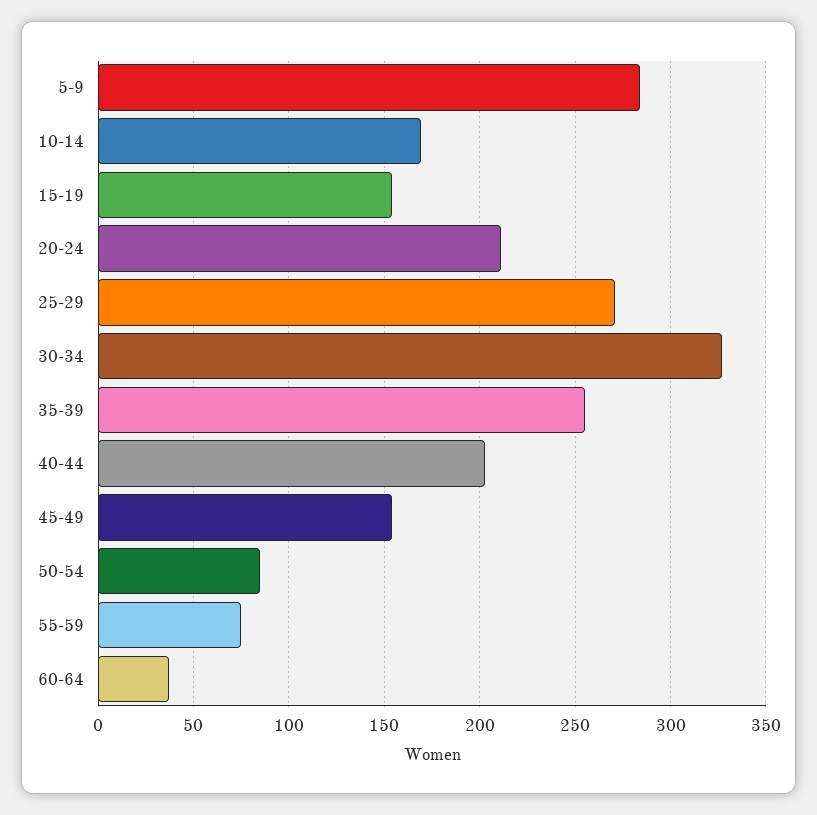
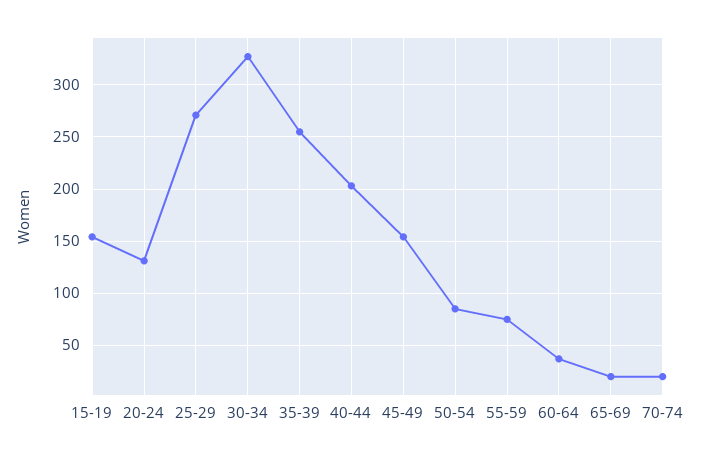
5-9: 285 -> none
10-14: 170 -> none
20-24: 210 -> 130
65-69: none -> 20
70-74: none -> 20

